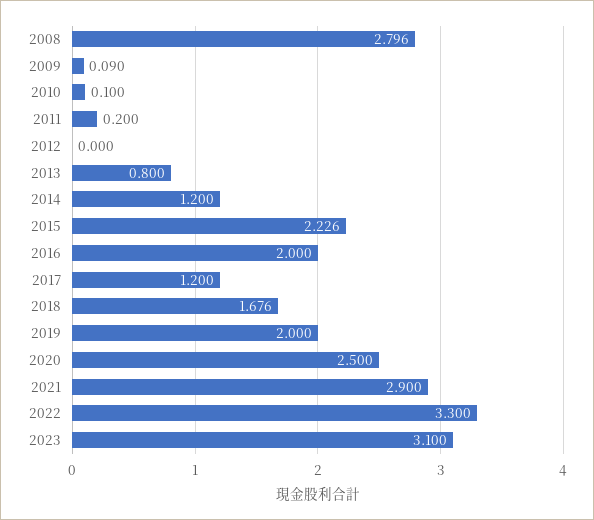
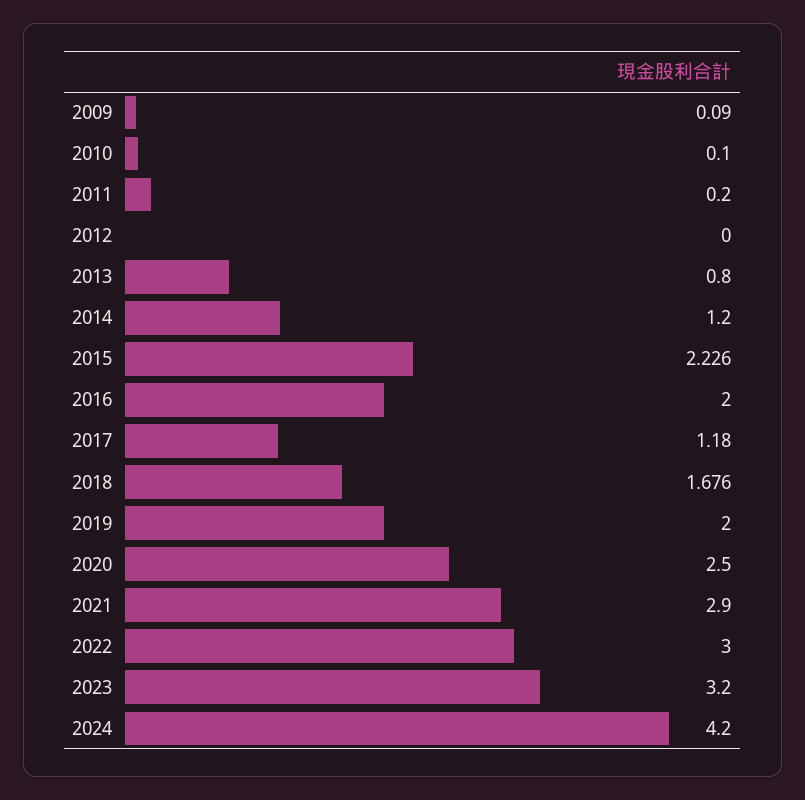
2008: 2.796 -> none
2017: 1.2 -> 1.18
2022: 3.3 -> 3
2023: 3.1 -> 3.2
2024: none -> 4.2

